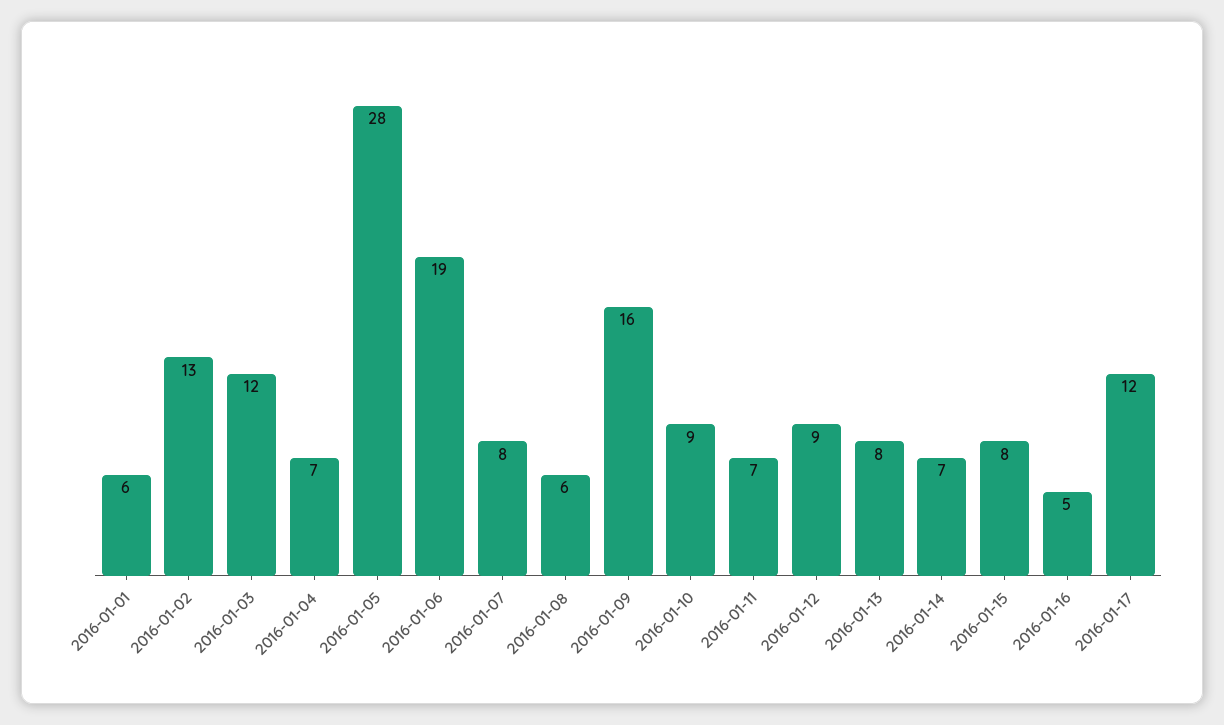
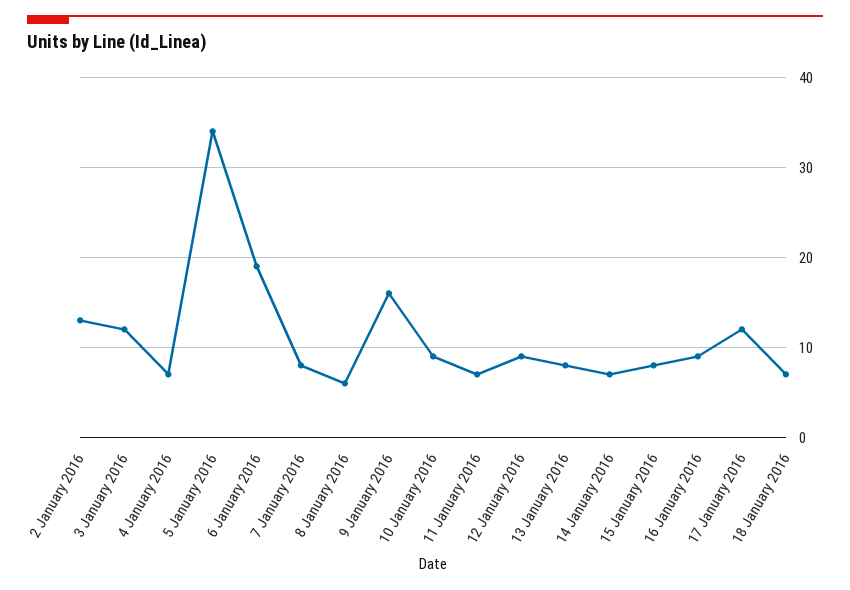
2016-01-01: 6 -> none
2016-01-05: 28 -> 34
2016-01-16: 5 -> 9
18 January 2016: none -> 7

